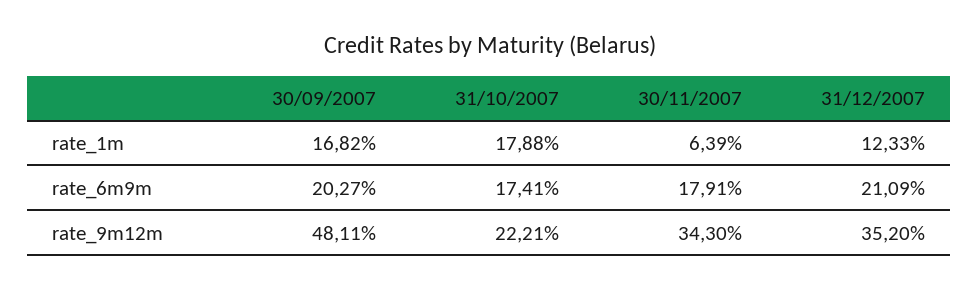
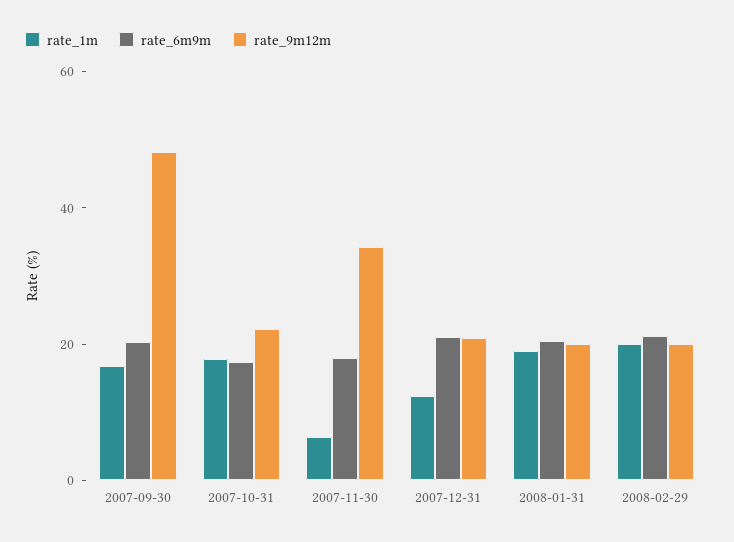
rate_9m12m, 31/12/2007: 35.2 -> 20
rate_1m, 2008-01-31: none -> 20
rate_6m9m, 2008-01-31: none -> 20
rate_9m12m, 2008-01-31: none -> 20
rate_1m, 2008-02-29: none -> 20
rate_6m9m, 2008-02-29: none -> 20
rate_9m12m, 2008-02-29: none -> 20

